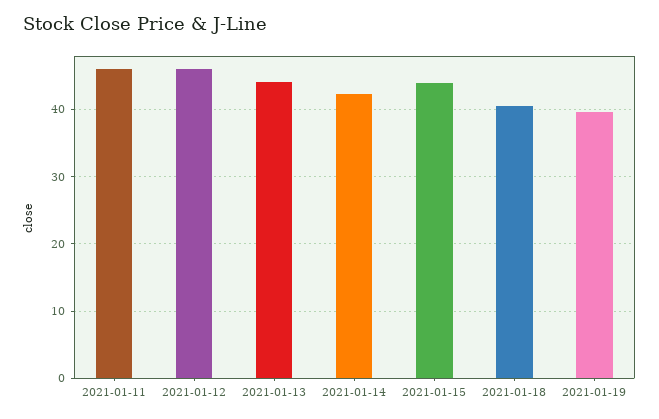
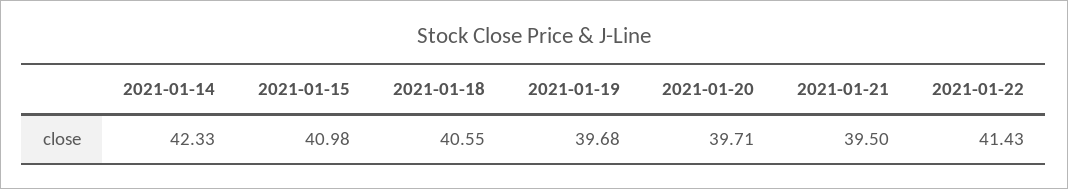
2021-01-11: 46 -> none
2021-01-12: 46 -> none
2021-01-13: 44 -> none
2021-01-15: 44 -> 40.98
2021-01-20: none -> 39.71
2021-01-21: none -> 39.5
2021-01-22: none -> 41.43

